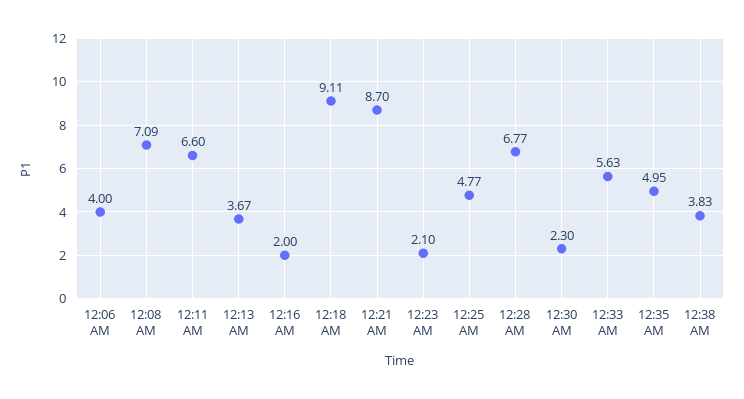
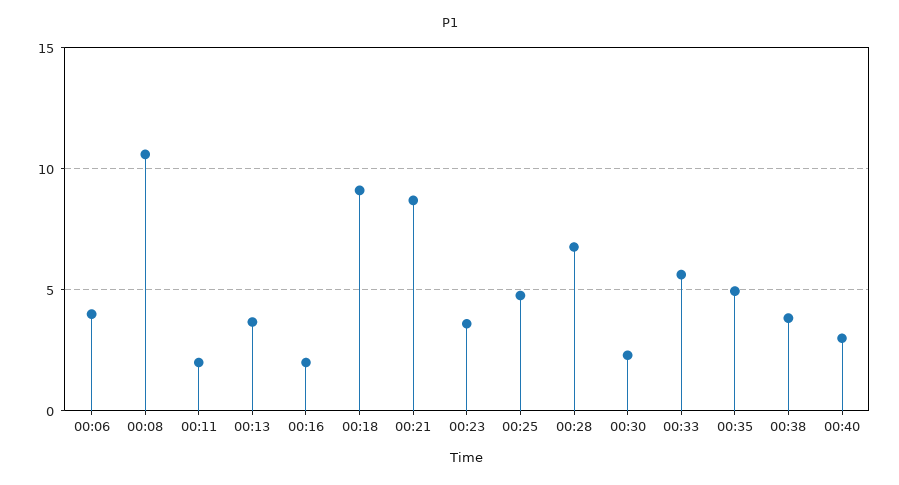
12:08 AM: 7.09 -> 10.5
12:11 AM: 6.6 -> 2
12:23 AM: 2.1 -> 3.5
00:40: none -> 3

